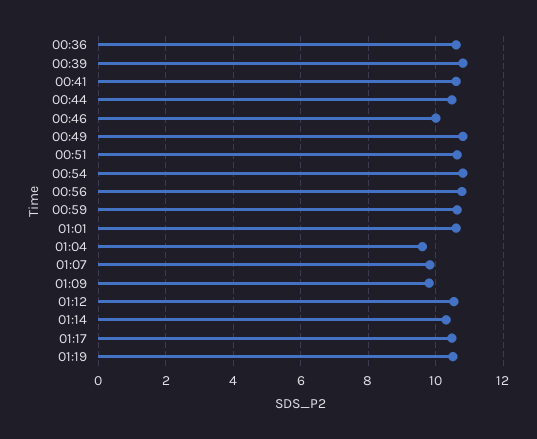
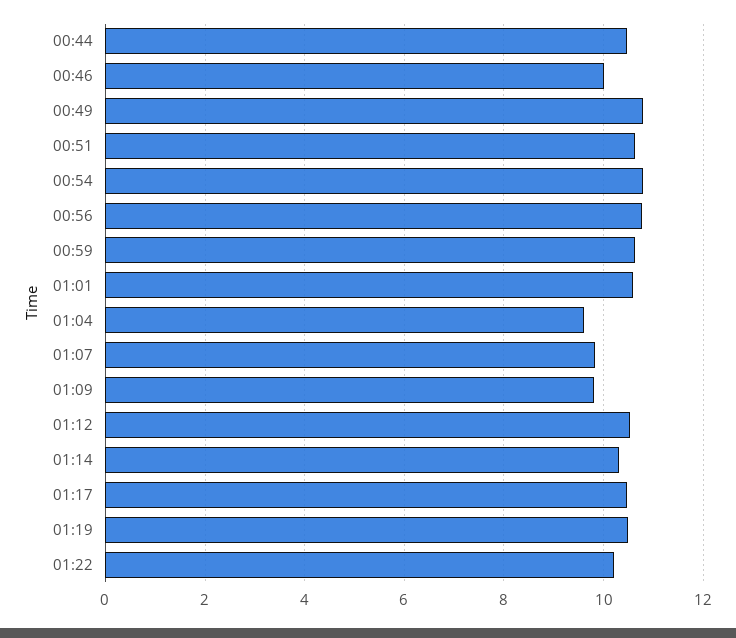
00:36: 10.6 -> none
00:39: 10.8 -> none
00:41: 10.6 -> none
01:22: none -> 10.2

